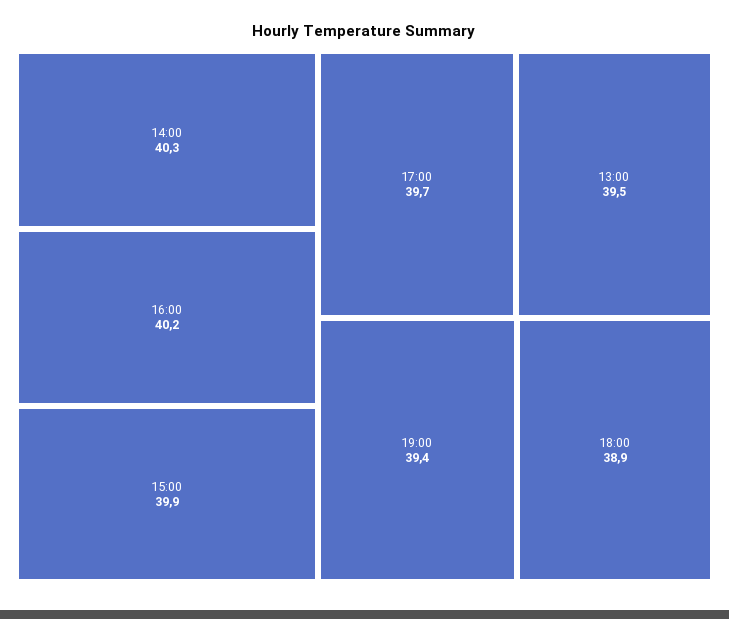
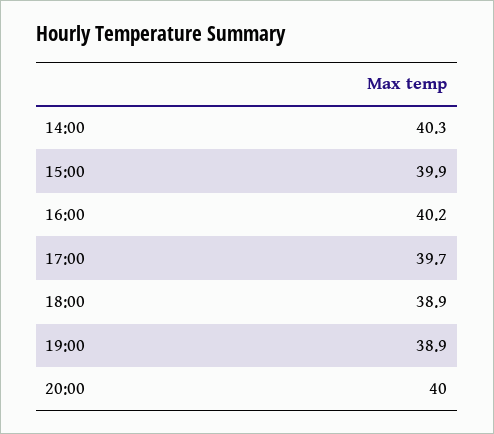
13:00: 39.5 -> none
19:00: 39.4 -> 38.9
20:00: none -> 40

